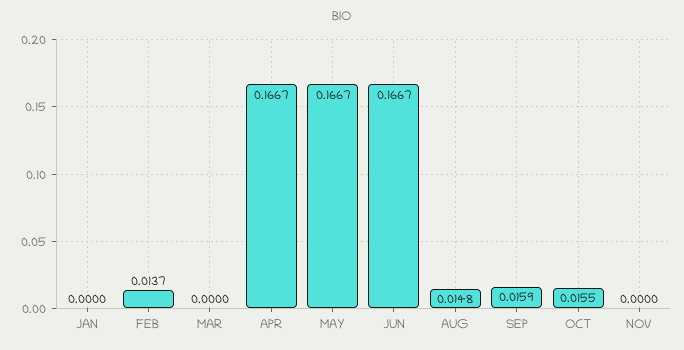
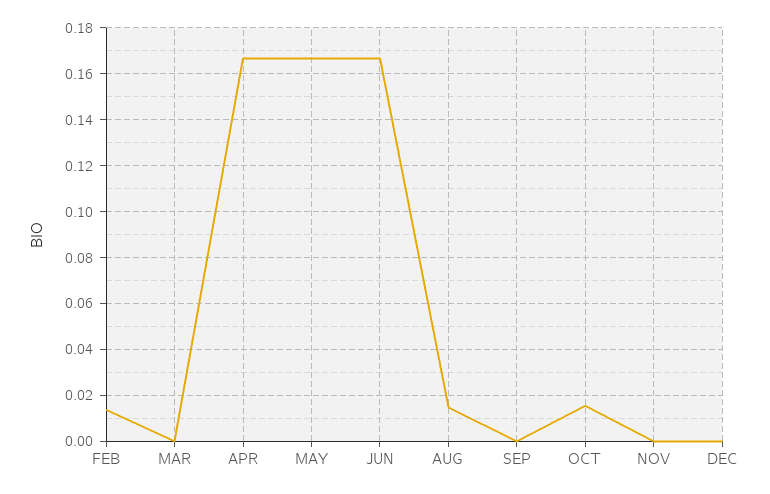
JAN: 0 -> none
SEP: 0.0159 -> 0
DEC: none -> 0

